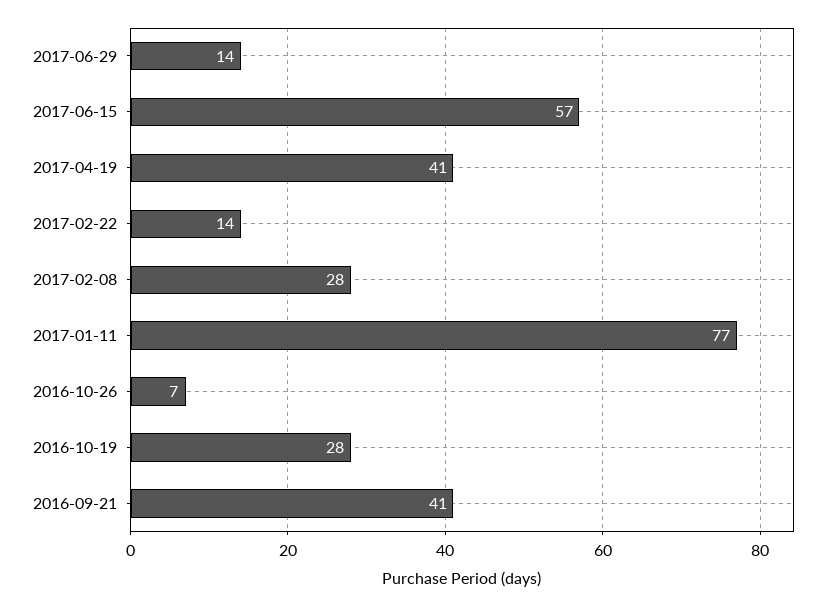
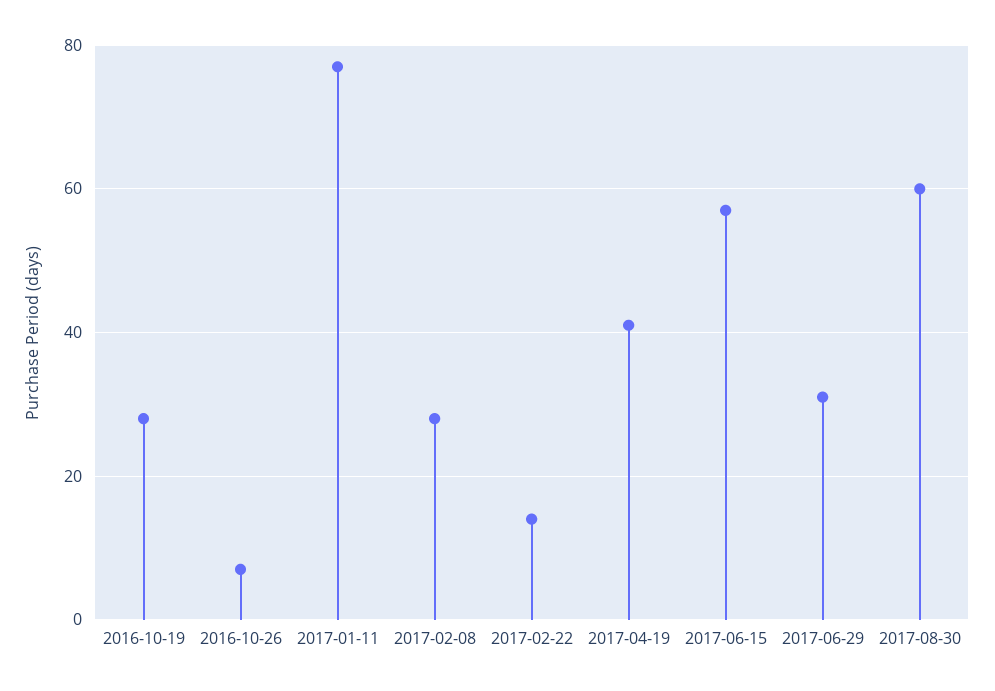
2017-06-29: 14 -> 30
2016-09-21: 41 -> none
2017-08-30: none -> 60

